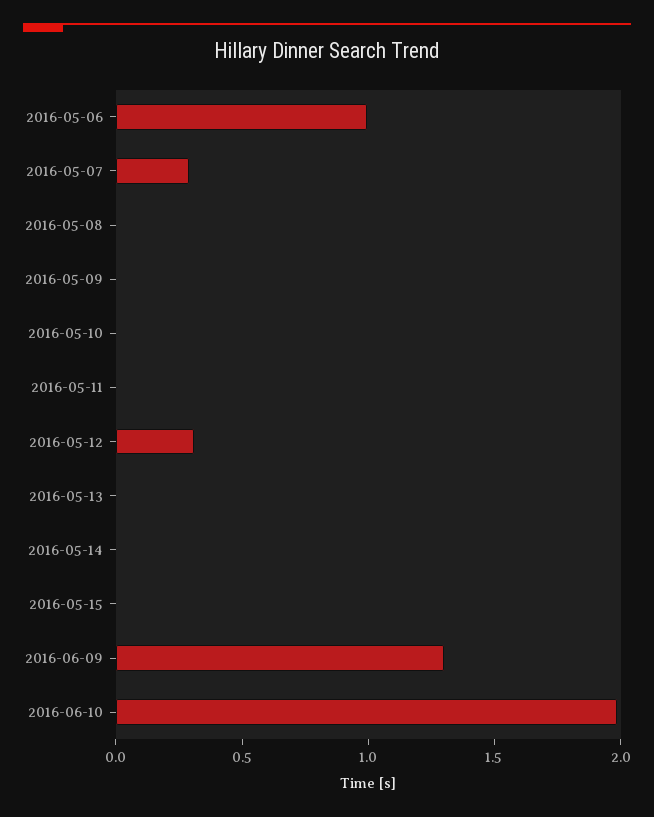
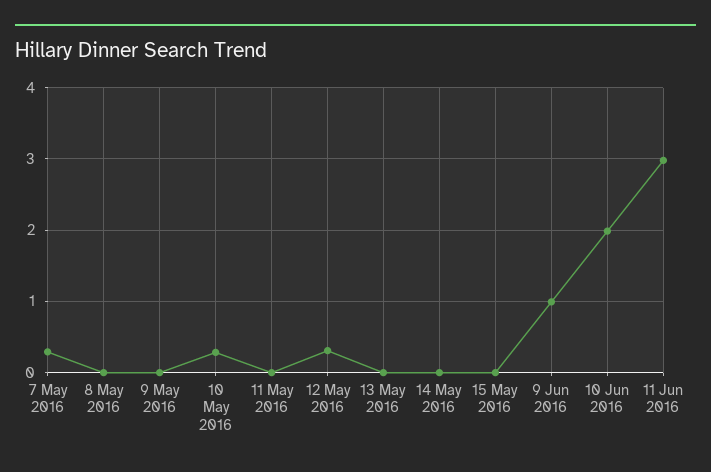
2016-05-06: 1 -> none
2016-05-10: 0 -> 0.3
2016-06-09: 1.3 -> 1
11 Jun 2016: none -> 3

